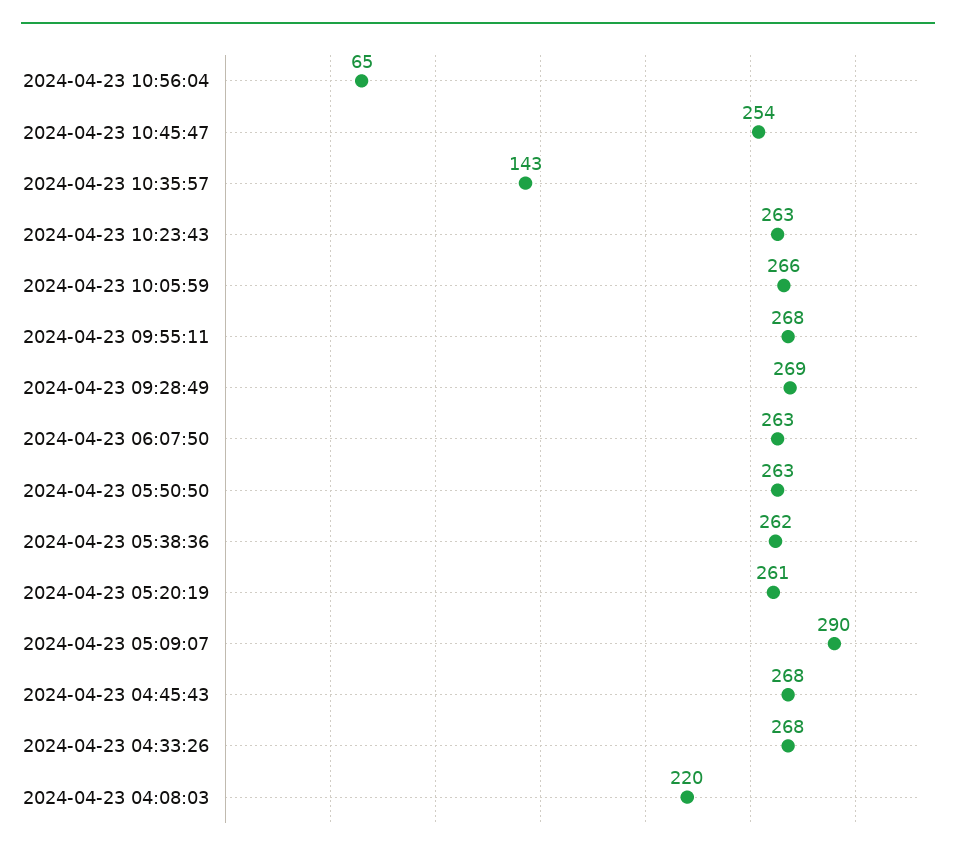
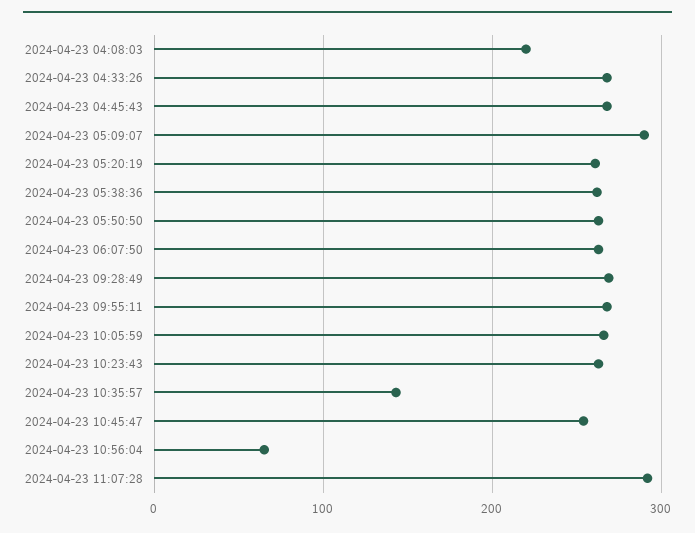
2024-04-23 11:07:28: none -> 290

